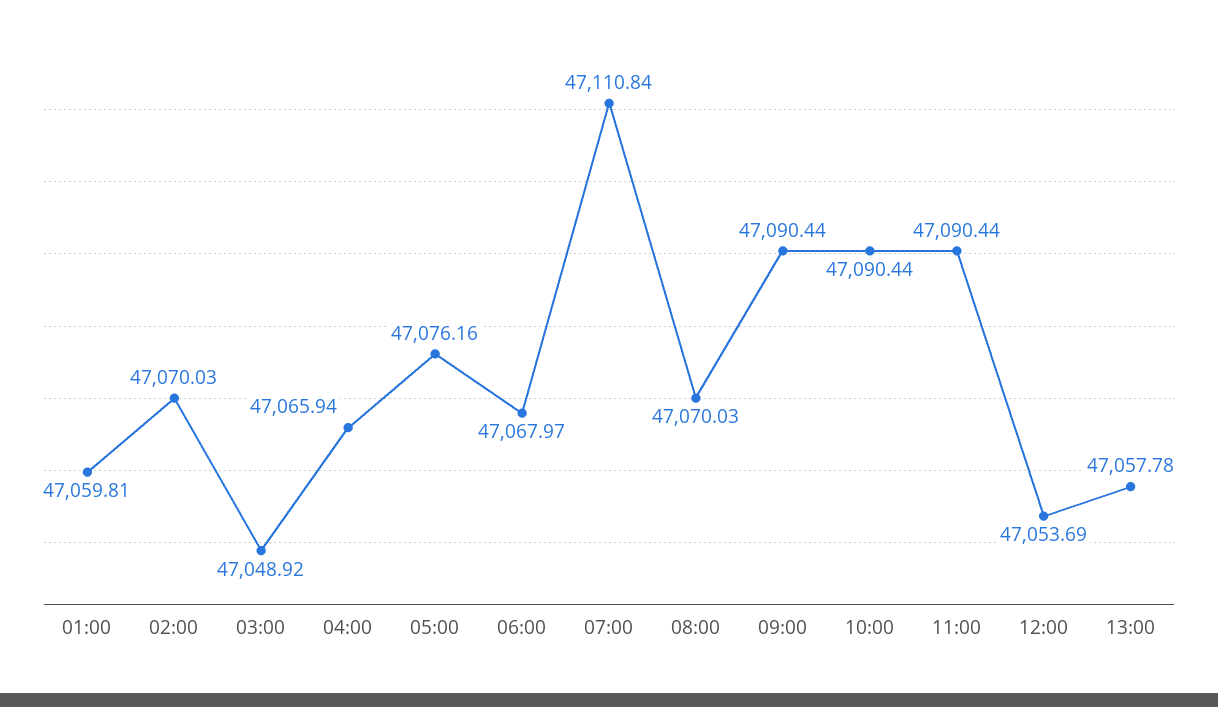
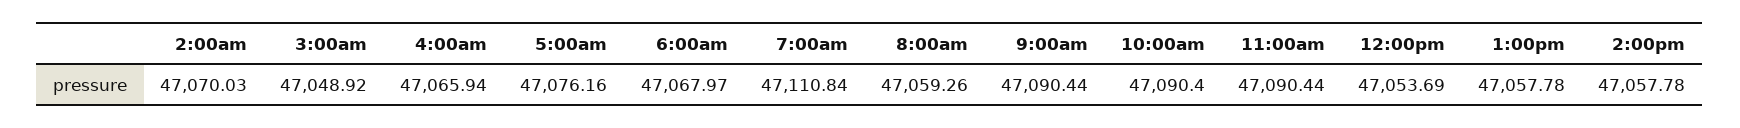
01:00: 47059.81 -> none
08:00: 47070.03 -> 47059.26
10:00: 47090.44 -> 47090.4
2:00pm: none -> 47057.78

